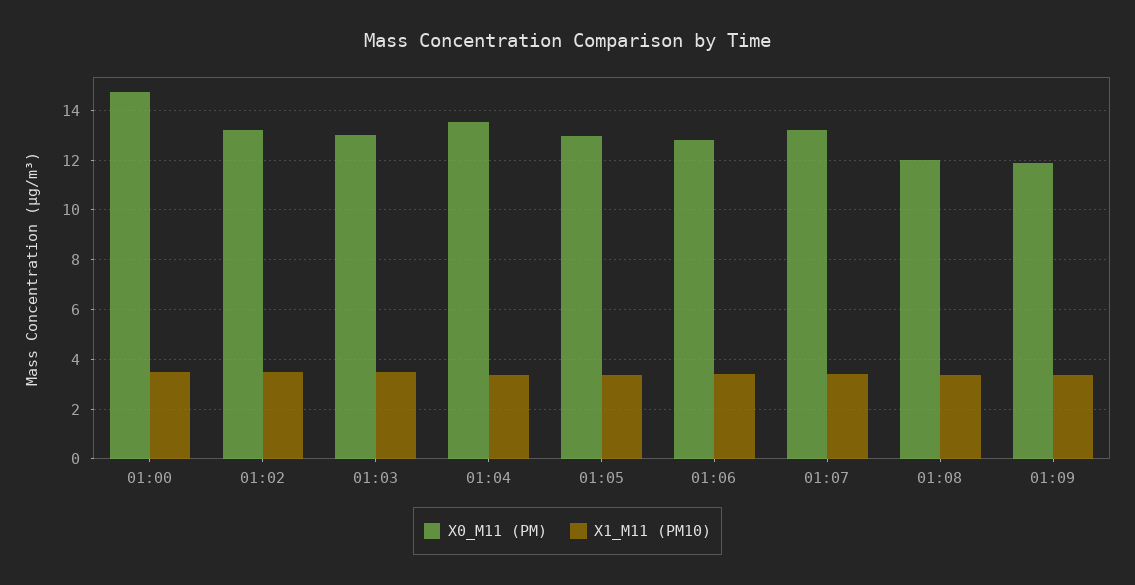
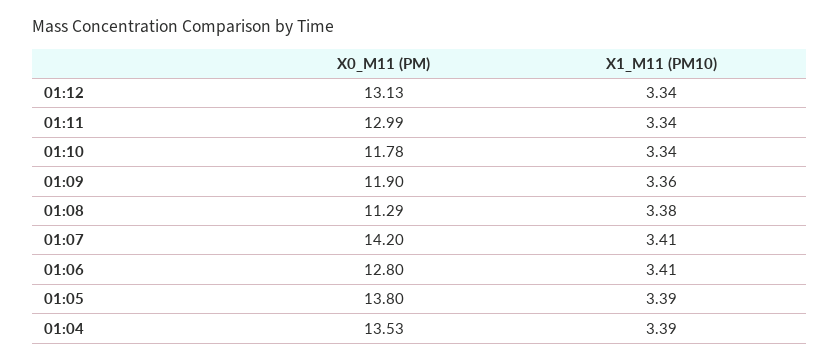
X0_M11 (PM), 01:00: 14.75 -> none
X1_M11 (PM10), 01:00: 3.5 -> none
X0_M11 (PM), 01:02: 13.25 -> none
X1_M11 (PM10), 01:02: 3.5 -> none
X0_M11 (PM), 01:03: 13 -> none
X1_M11 (PM10), 01:03: 3.5 -> none
X0_M11 (PM), 01:05: 13 -> 13.8
X0_M11 (PM), 01:07: 13.25 -> 14.2
X0_M11 (PM), 01:08: 12 -> 11.29
X0_M11 (PM), 01:12: none -> 13.13
X1_M11 (PM10), 01:12: none -> 3.34
X0_M11 (PM), 01:11: none -> 12.99
X1_M11 (PM10), 01:11: none -> 3.34
X0_M11 (PM), 01:10: none -> 11.78
X1_M11 (PM10), 01:10: none -> 3.34

